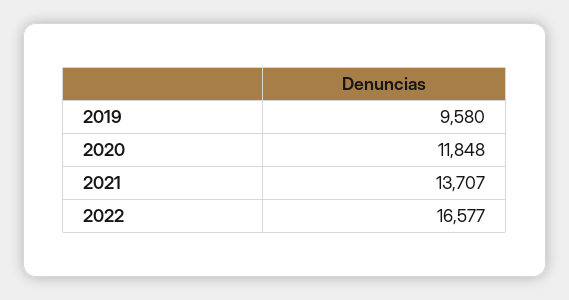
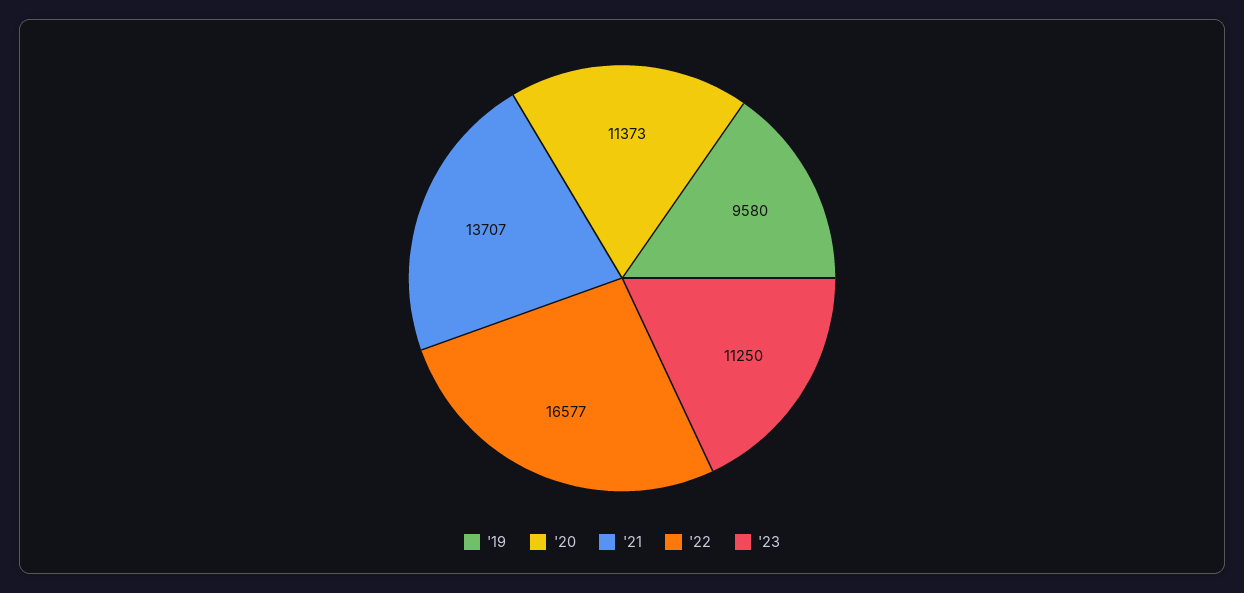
2020: 11848 -> 11373
'23: none -> 11250

